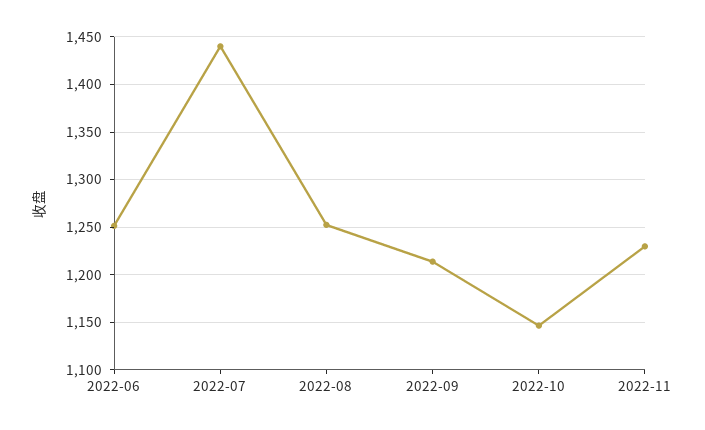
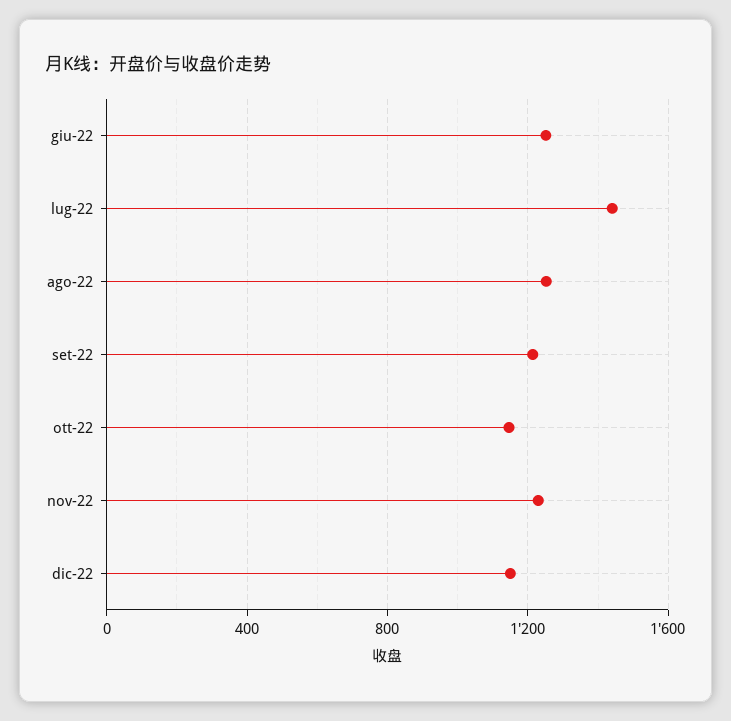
dic-22: none -> 1150

